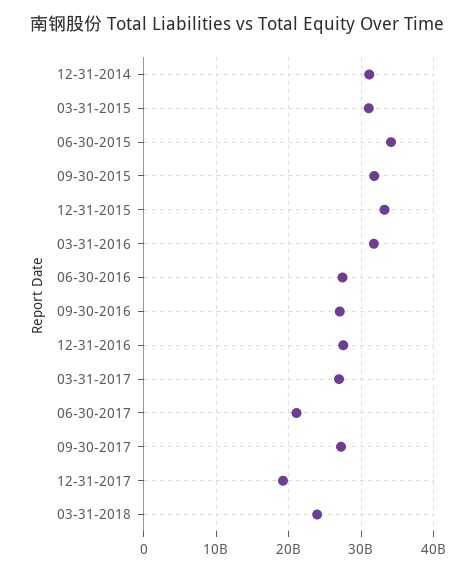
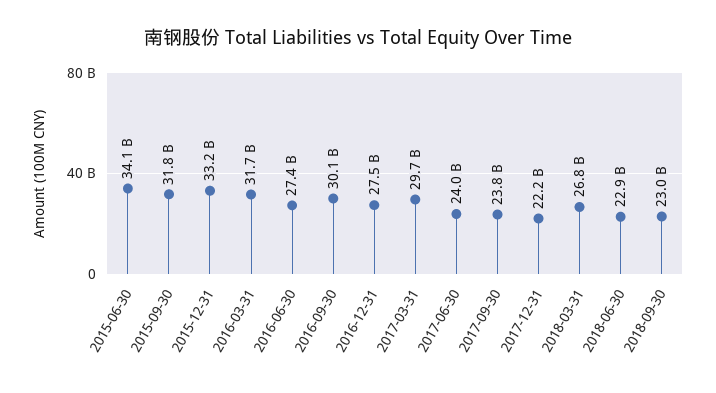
12-31-2014: 31000000000 -> none
03-31-2015: 31000000000 -> none
09-30-2016: 27000000000 -> 30100000000
03-31-2017: 27000000000 -> 29700000000
06-30-2017: 21000000000 -> 24000000000
09-30-2017: 27000000000 -> 23800000000
12-31-2017: 19000000000 -> 22200000000
03-31-2018: 24000000000 -> 26800000000
2018-06-30: none -> 22900000000
2018-09-30: none -> 23000000000

